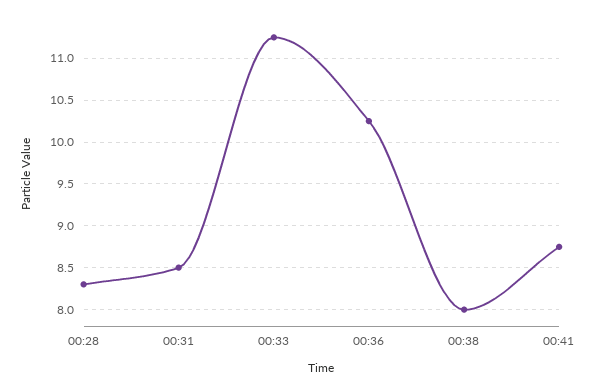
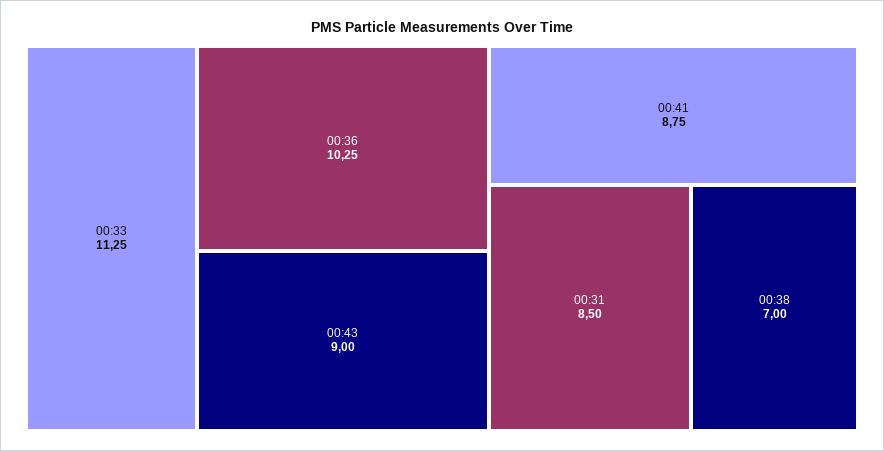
00:28: 8.3 -> none
00:38: 8 -> 7
00:43: none -> 9

